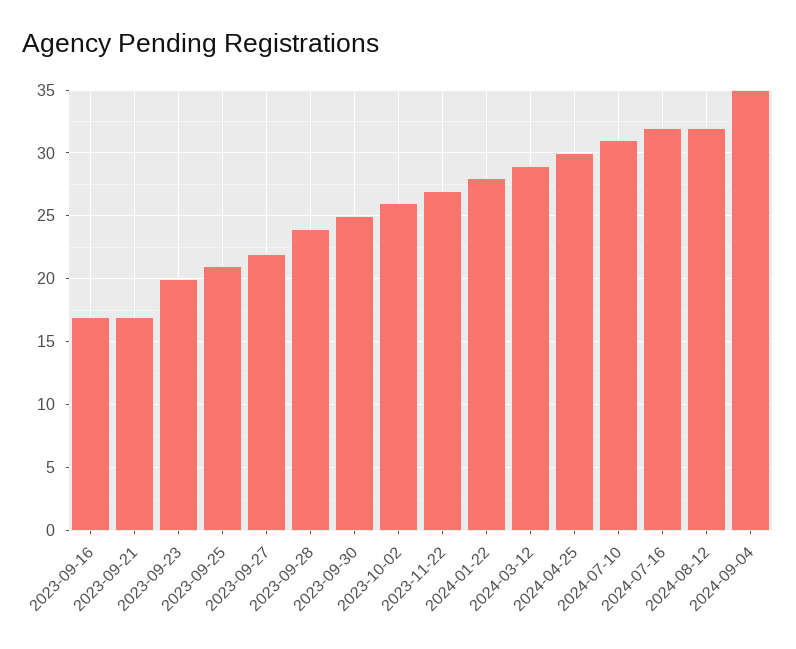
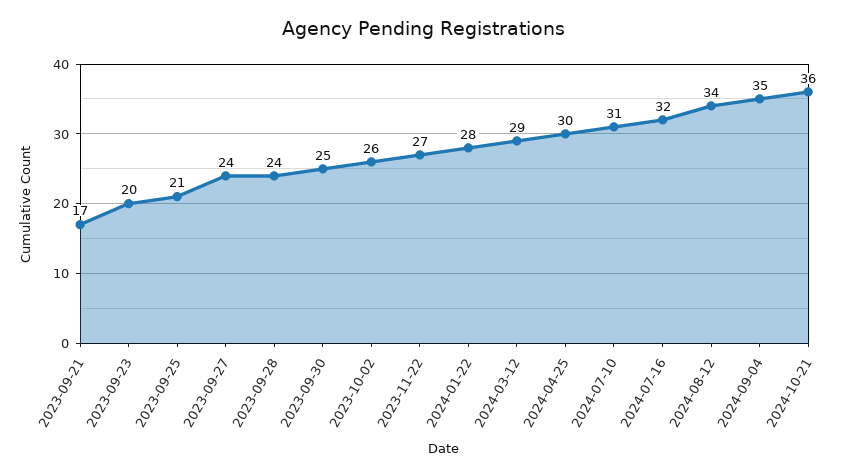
2023-09-16: 17 -> none
2023-09-27: 22 -> 24
2024-08-12: 32 -> 34
2024-10-21: none -> 36

